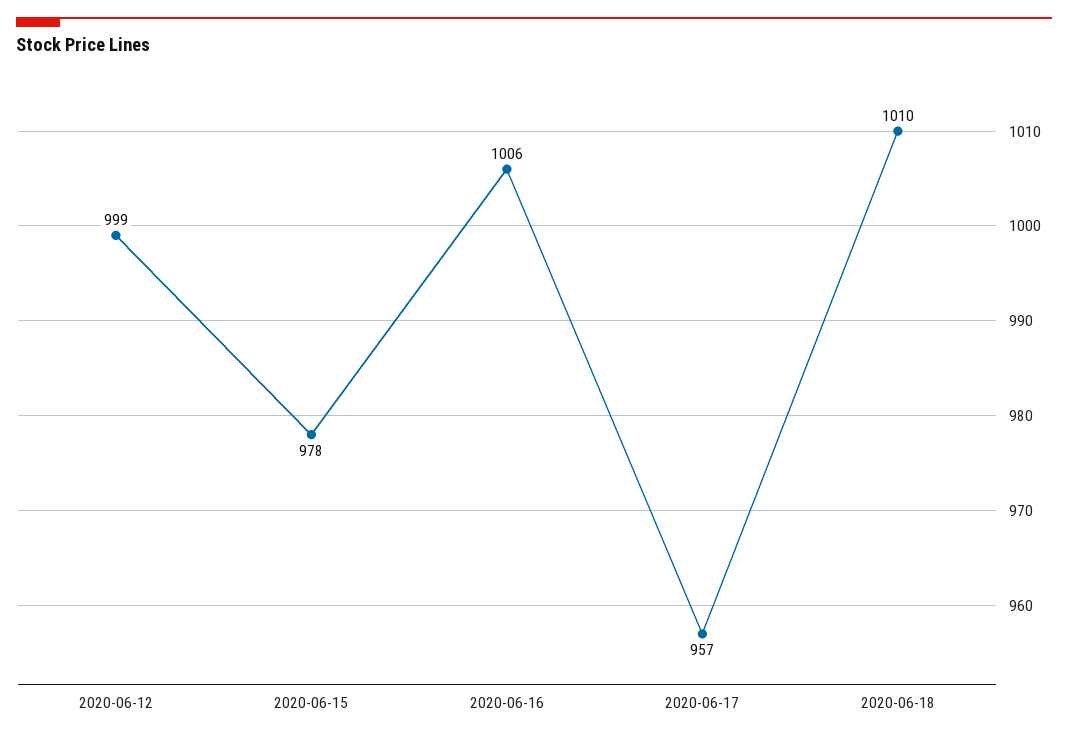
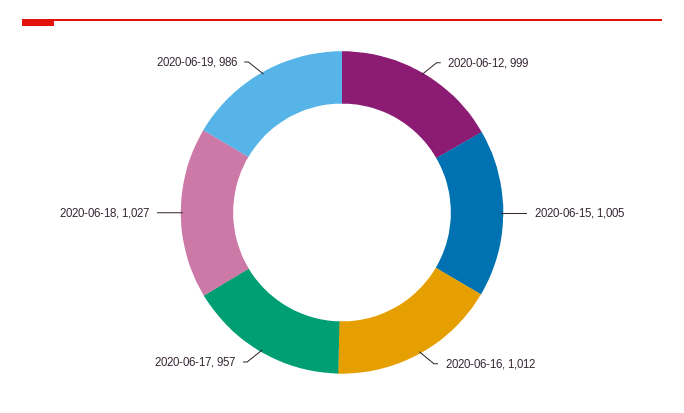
2020-06-15: 978 -> 1005
2020-06-16: 1006 -> 1012
2020-06-18: 1010 -> 1027
2020-06-19: none -> 986

